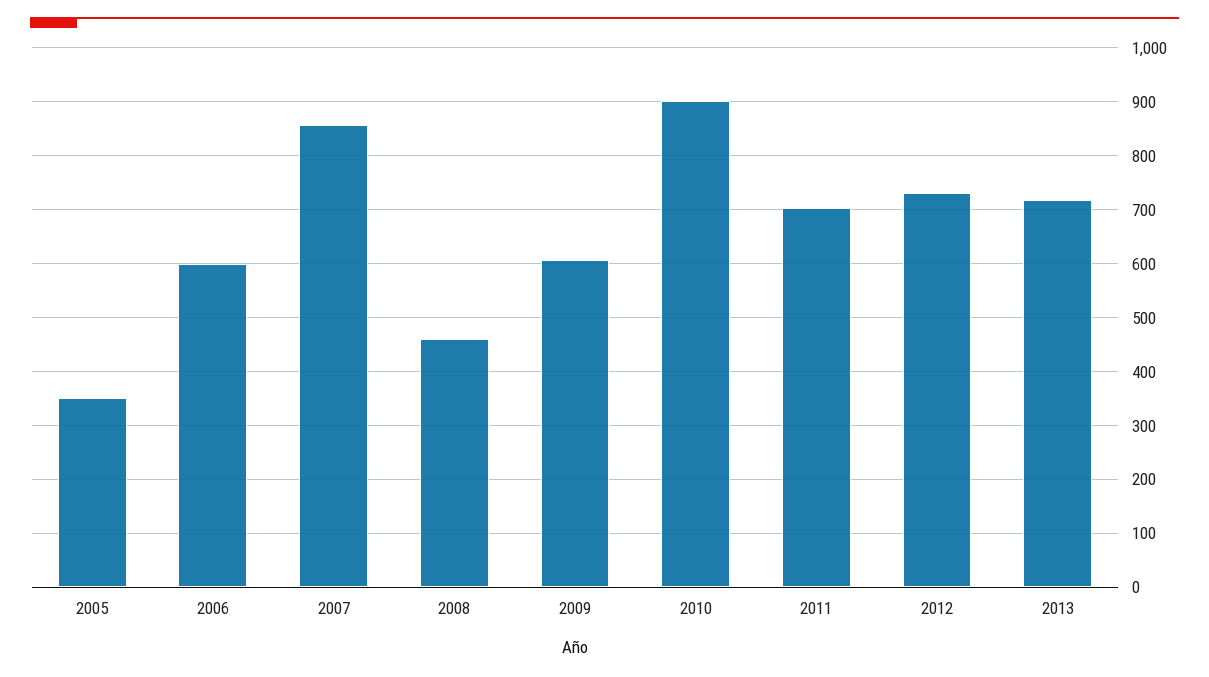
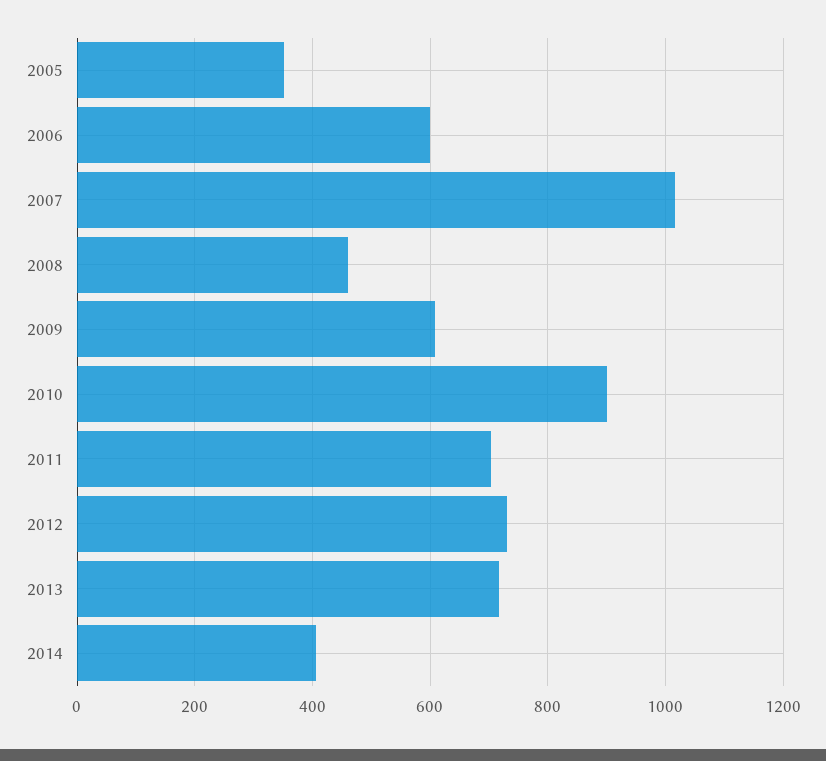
2007: 860 -> 1020
2014: none -> 400

